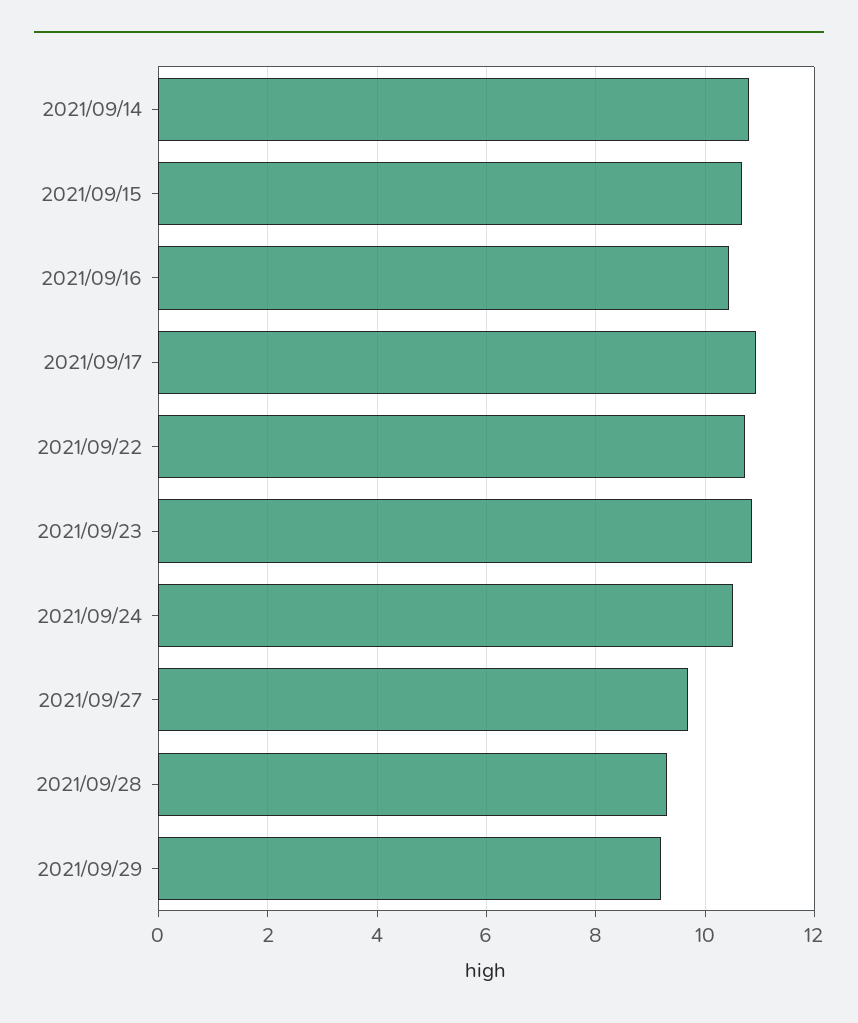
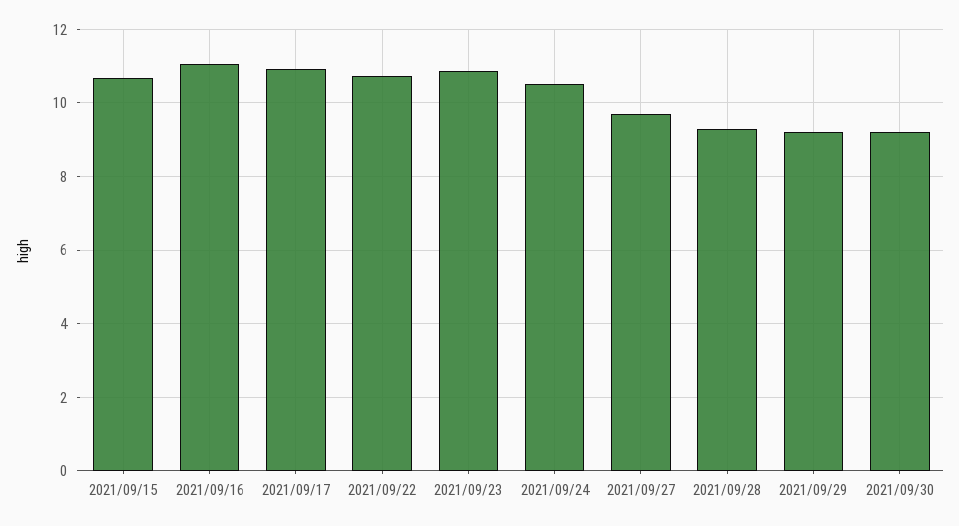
2021/09/14: 10.8 -> none
2021/09/16: 10.4 -> 11
2021/09/30: none -> 9.2

